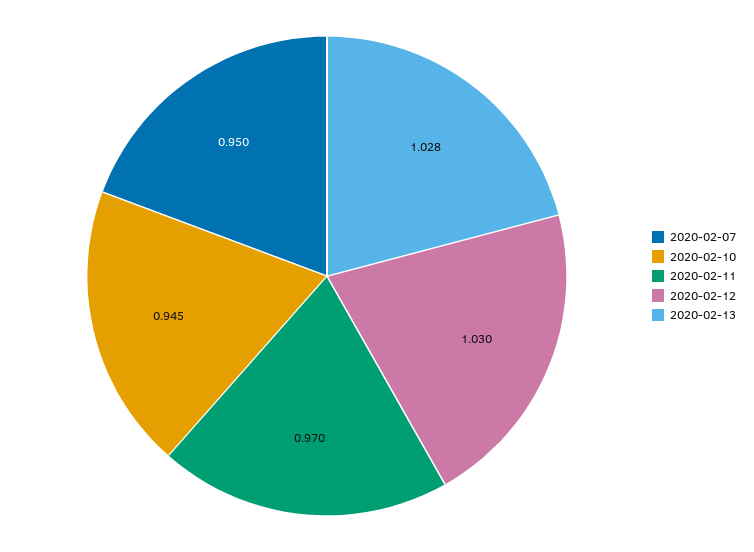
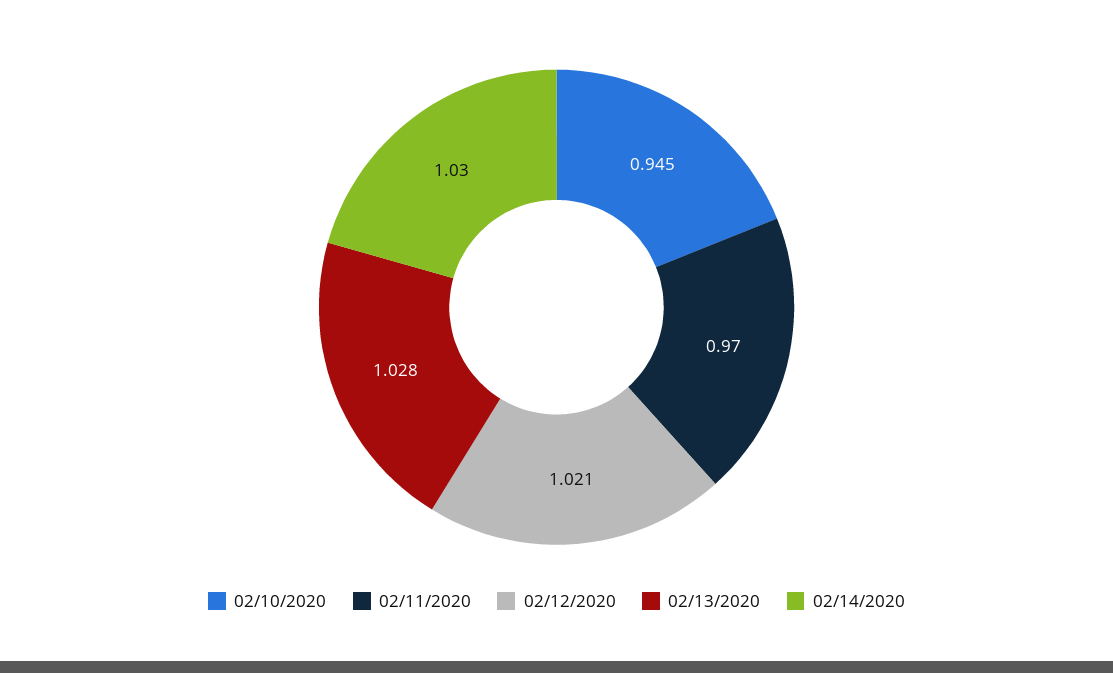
2020-02-07: 0.95 -> none
2020-02-12: 1.03 -> 1.021
02/14/2020: none -> 1.03

